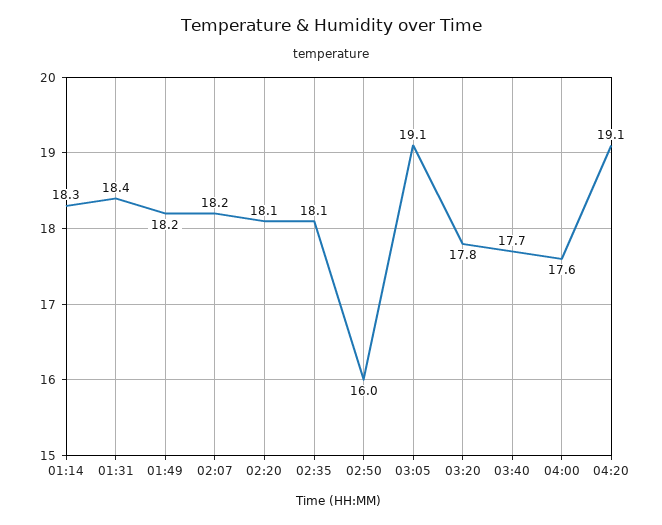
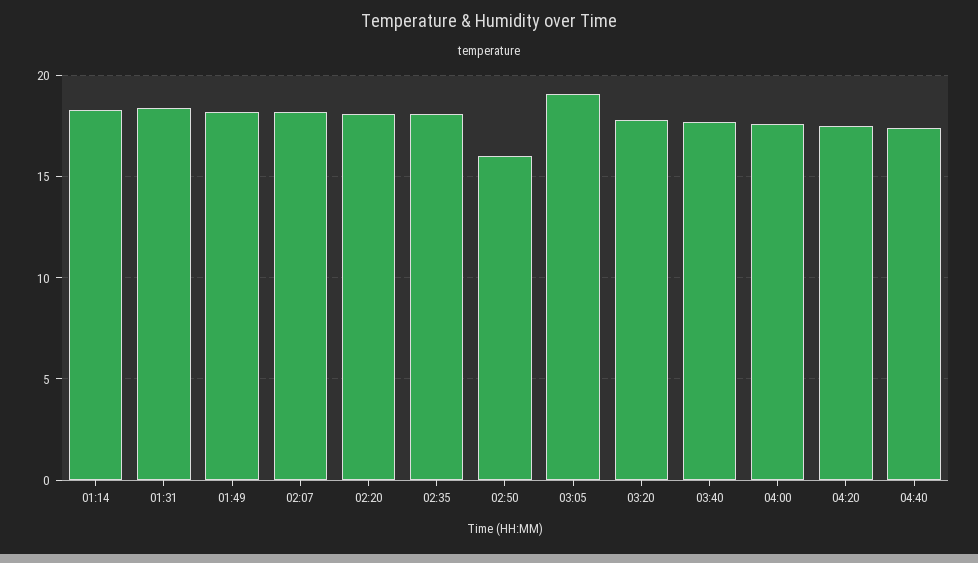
04:20: 19.1 -> 17.5
04:40: none -> 17.5

